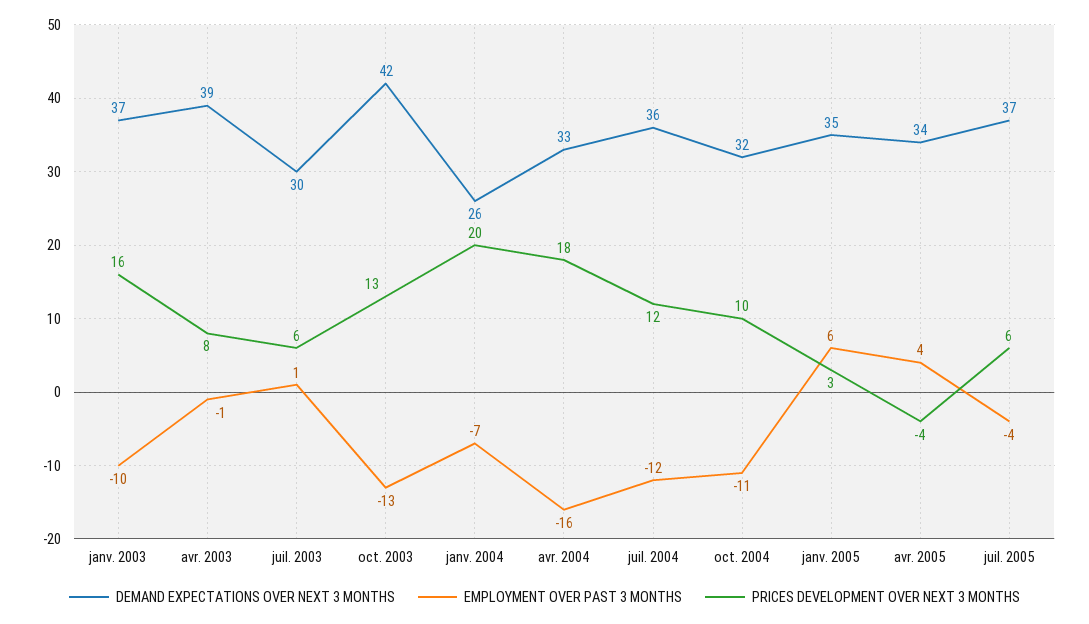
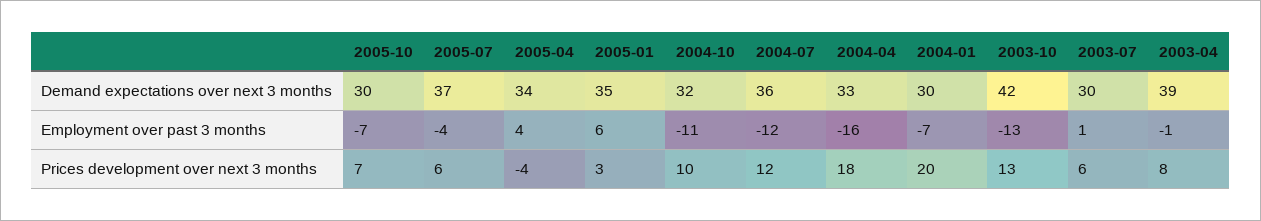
DEMAND EXPECTATIONS OVER NEXT 3 MONTHS, janv. 2003: 37 -> none
EMPLOYMENT OVER PAST 3 MONTHS, janv. 2003: -10 -> none
PRICES DEVELOPMENT OVER NEXT 3 MONTHS, janv. 2003: 16 -> none
DEMAND EXPECTATIONS OVER NEXT 3 MONTHS, janv. 2004: 26 -> 30
DEMAND EXPECTATIONS OVER NEXT 3 MONTHS, 2005-10: none -> 30
EMPLOYMENT OVER PAST 3 MONTHS, 2005-10: none -> -7
PRICES DEVELOPMENT OVER NEXT 3 MONTHS, 2005-10: none -> 7

